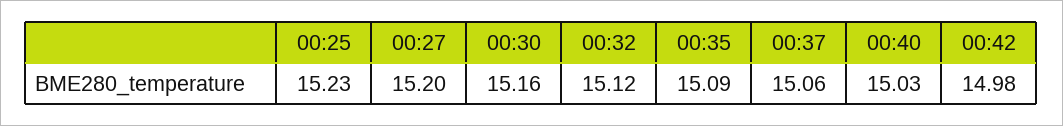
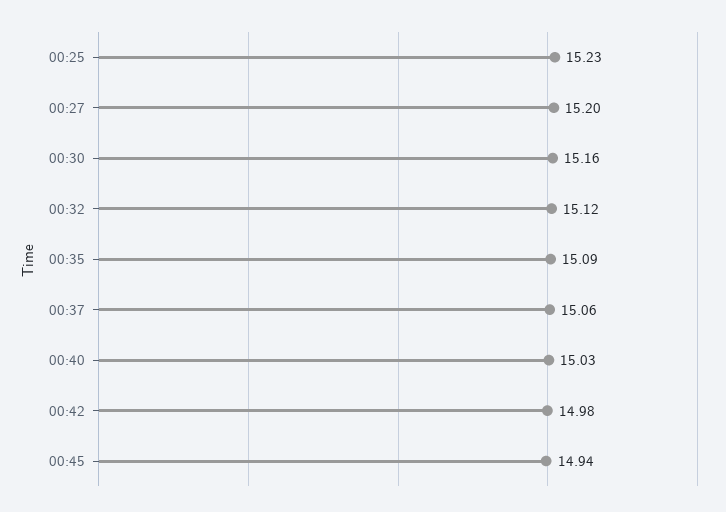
00:45: none -> 14.94

